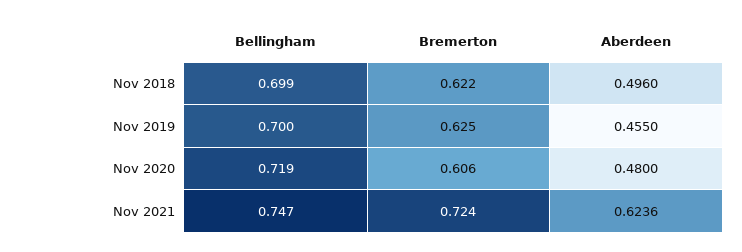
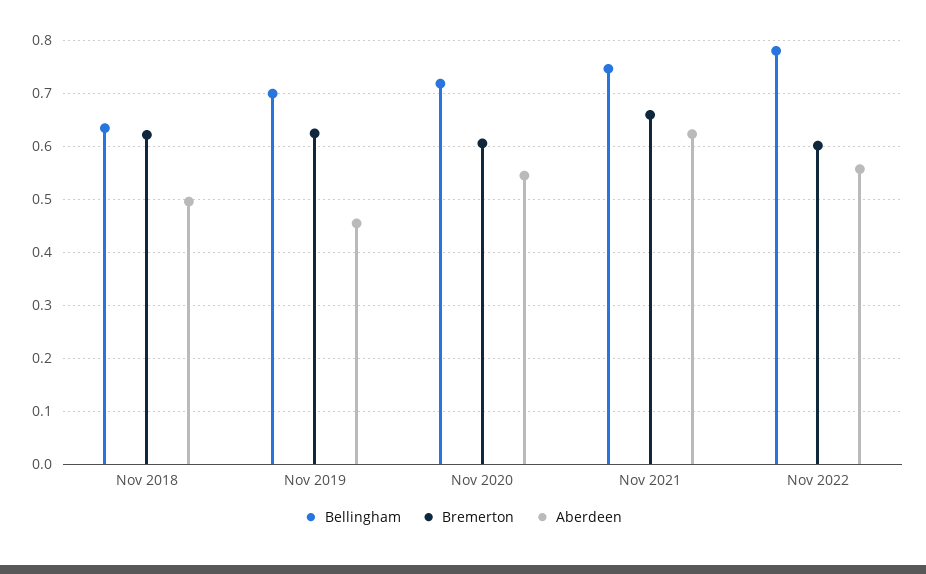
Bellingham, Nov 2018: 0.699 -> 0.64
Aberdeen, Nov 2020: 0.48 -> 0.54
Bremerton, Nov 2021: 0.724 -> 0.66
Bellingham, Nov 2022: none -> 0.78
Bremerton, Nov 2022: none -> 0.6
Aberdeen, Nov 2022: none -> 0.56

